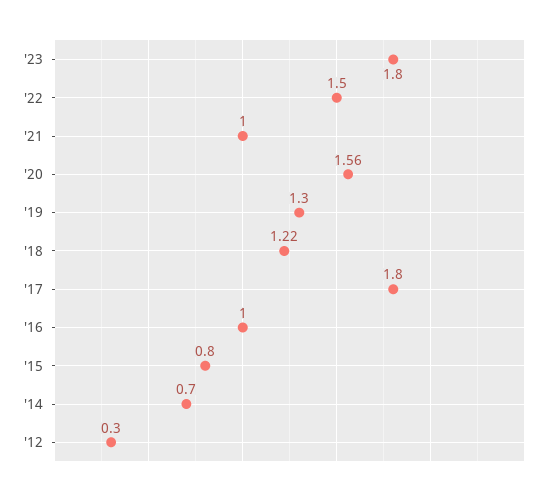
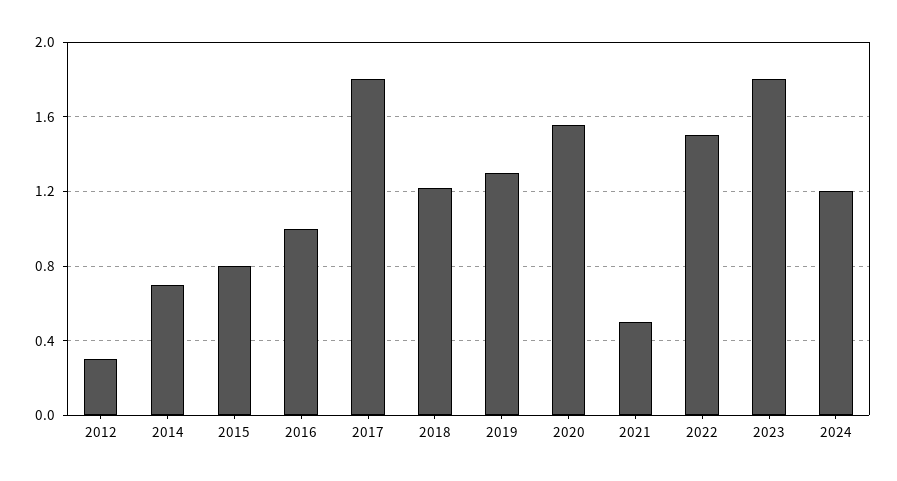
'21: 1 -> 0.5
2024: none -> 1.2

